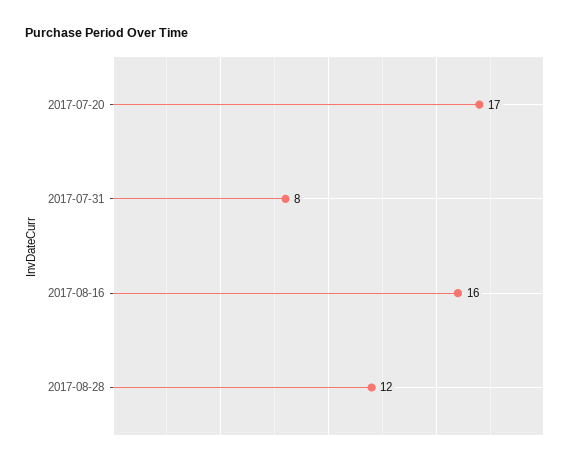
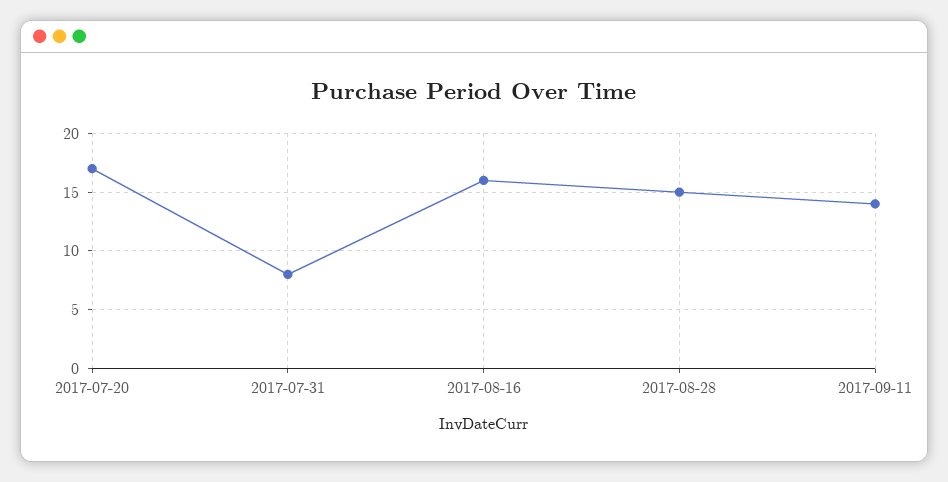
2017-08-28: 12 -> 15
2017-09-11: none -> 14

